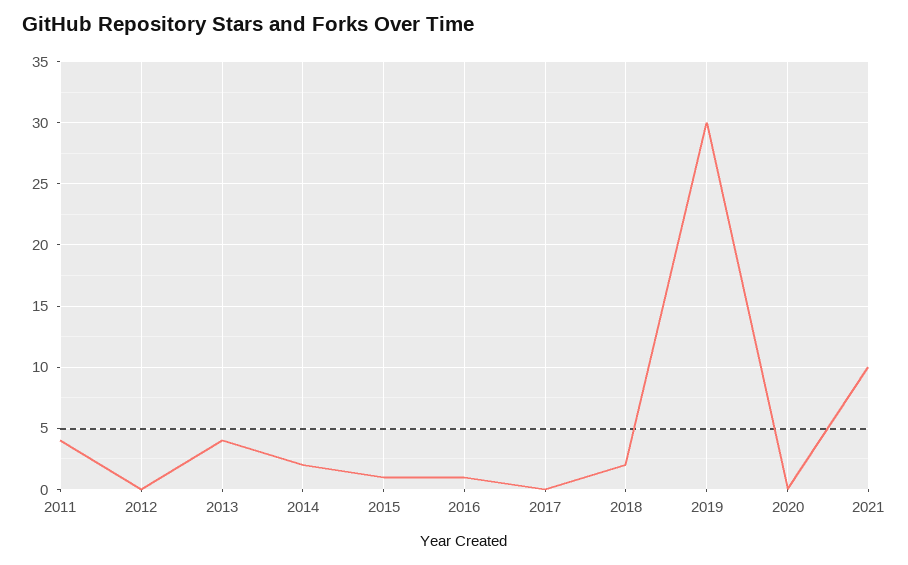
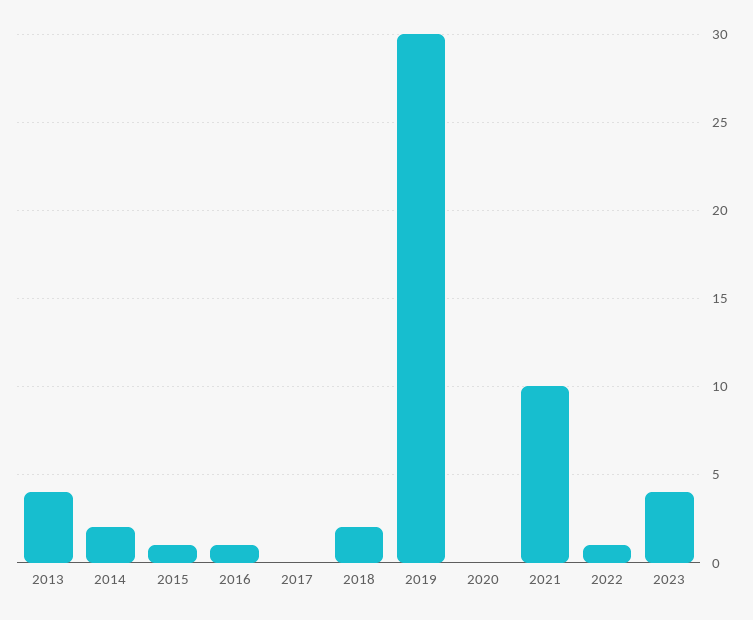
2011: 4 -> none
2012: 0 -> none
2022: none -> 1
2023: none -> 4

